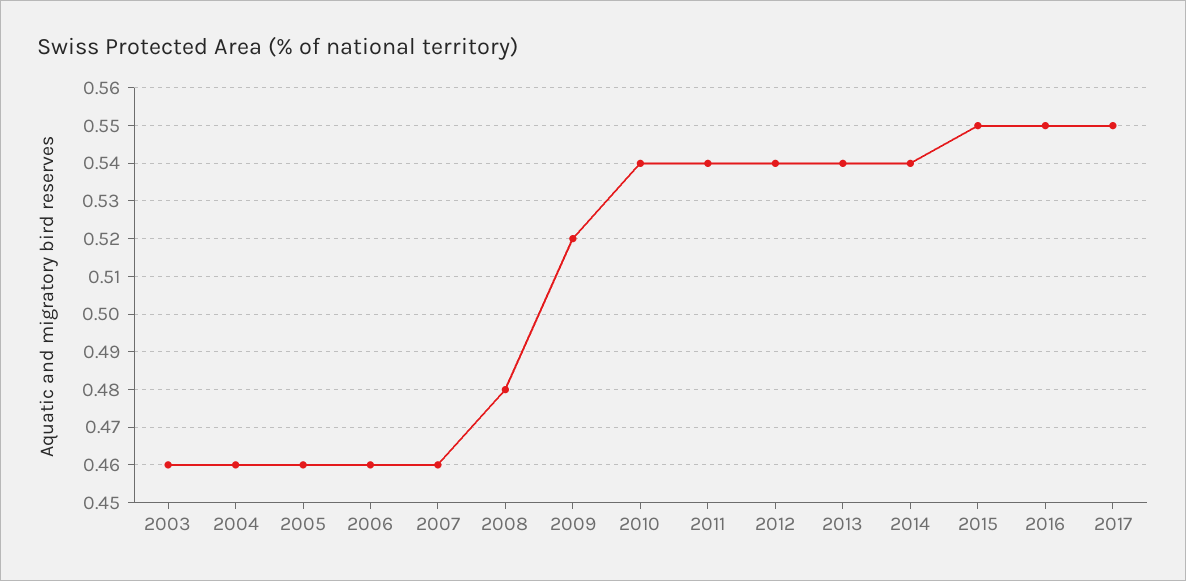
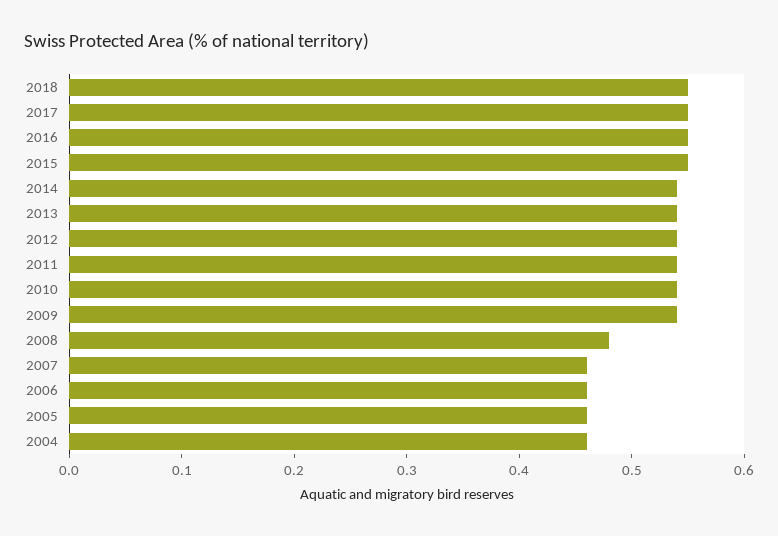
2003: 0.46 -> none
2009: 0.52 -> 0.54
2018: none -> 0.55

